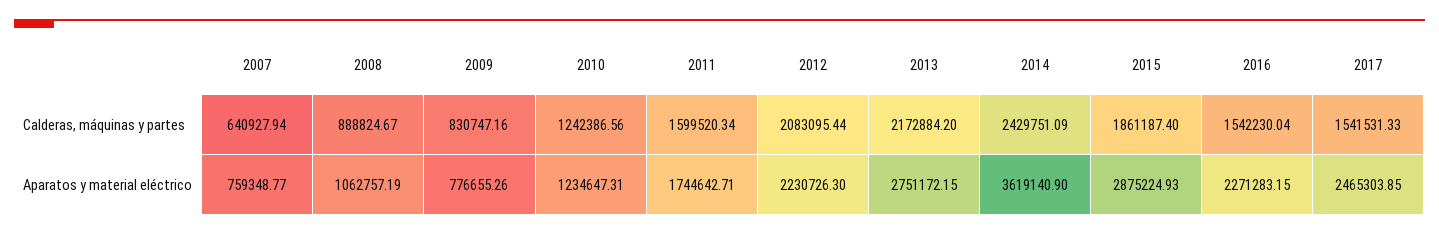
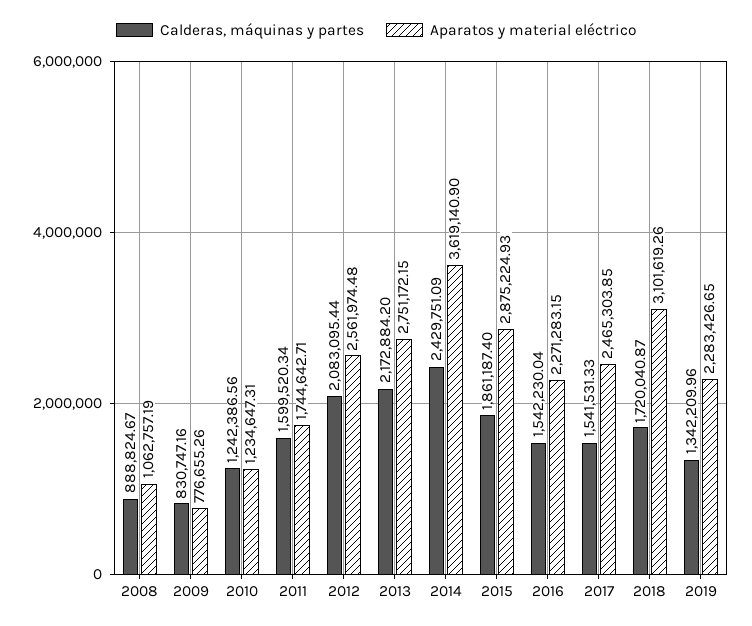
Calderas, máquinas y partes, 2007: 640927.94 -> none
Aparatos y material eléctrico, 2007: 759348.77 -> none
Aparatos y material eléctrico, 2012: 2230726.3 -> 2561974.48
Calderas, máquinas y partes, 2018: none -> 1720040.87
Aparatos y material eléctrico, 2018: none -> 3101619.26
Calderas, máquinas y partes, 2019: none -> 1342209.96
Aparatos y material eléctrico, 2019: none -> 2283426.65

